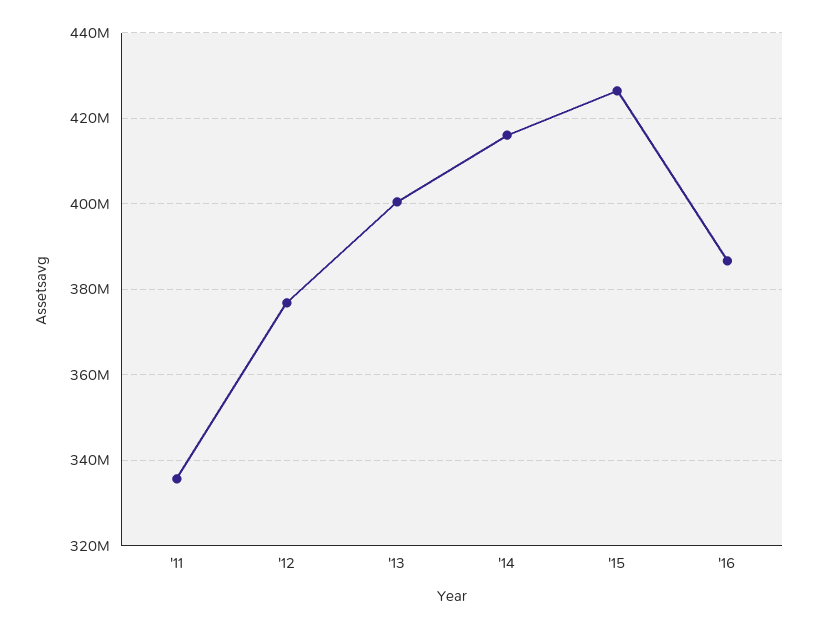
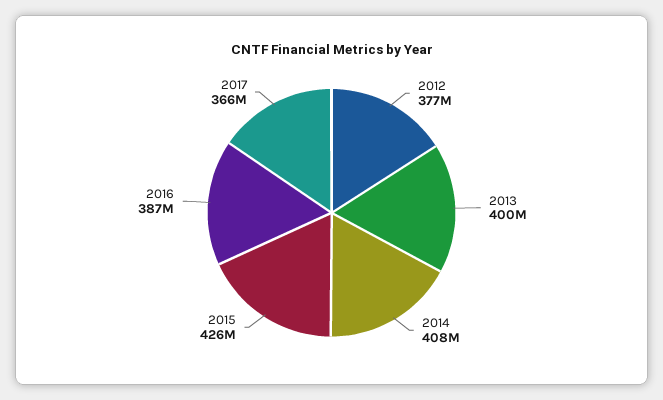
'11: 336000000 -> none
'14: 416000000 -> 408000000
2017: none -> 366000000

